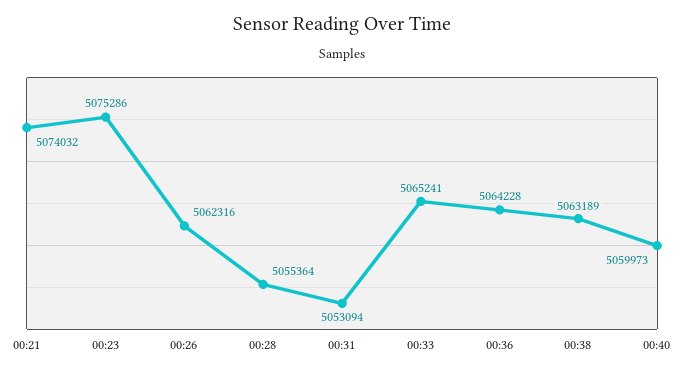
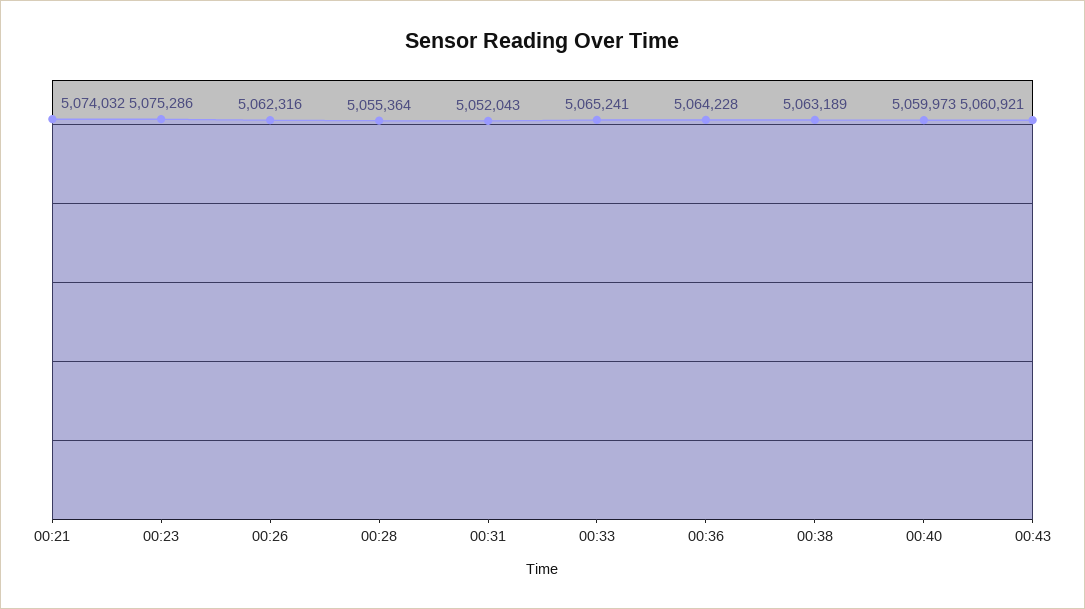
00:31: 5053094 -> 5052043
00:43: none -> 5060921

